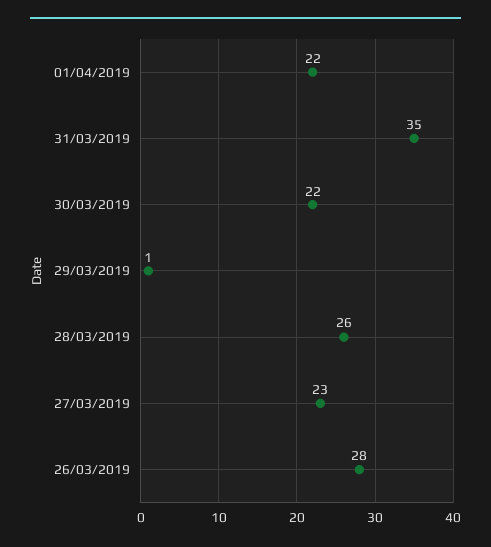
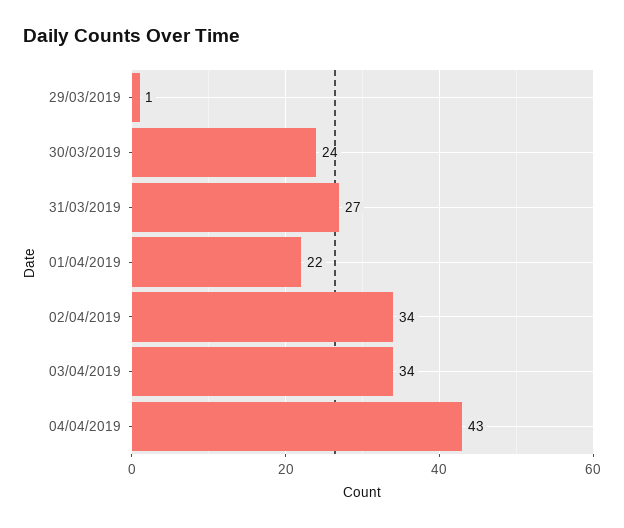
31/03/2019: 35 -> 27
30/03/2019: 22 -> 24
28/03/2019: 26 -> none
27/03/2019: 23 -> none
26/03/2019: 28 -> none
02/04/2019: none -> 34
03/04/2019: none -> 34
04/04/2019: none -> 43

